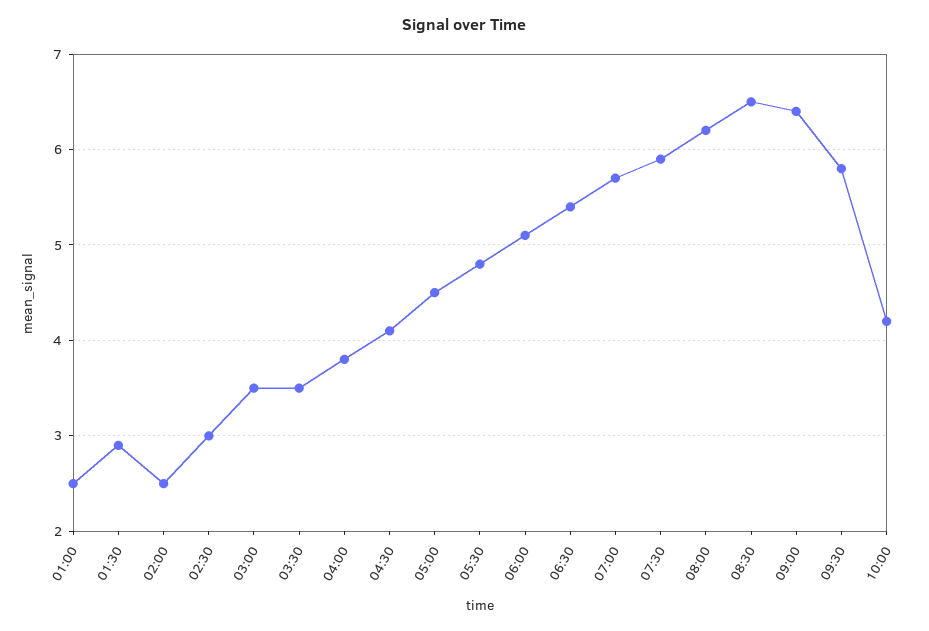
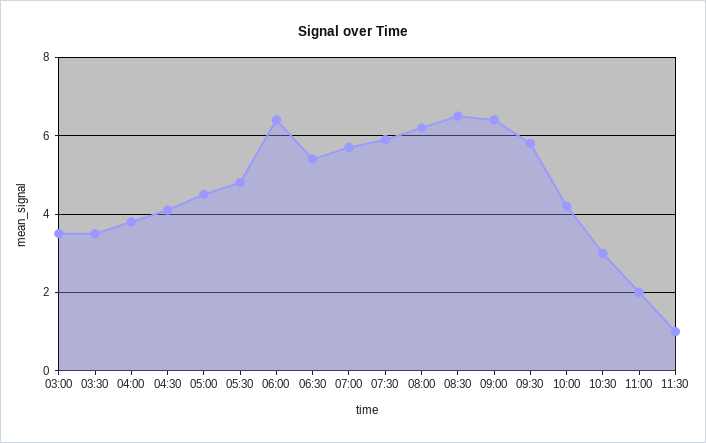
01:00: 2.5 -> none
01:30: 2.9 -> none
02:00: 2.5 -> none
02:30: 3 -> none
06:00: 5.1 -> 6.5
10:30: none -> 3
11:00: none -> 2
11:30: none -> 1

